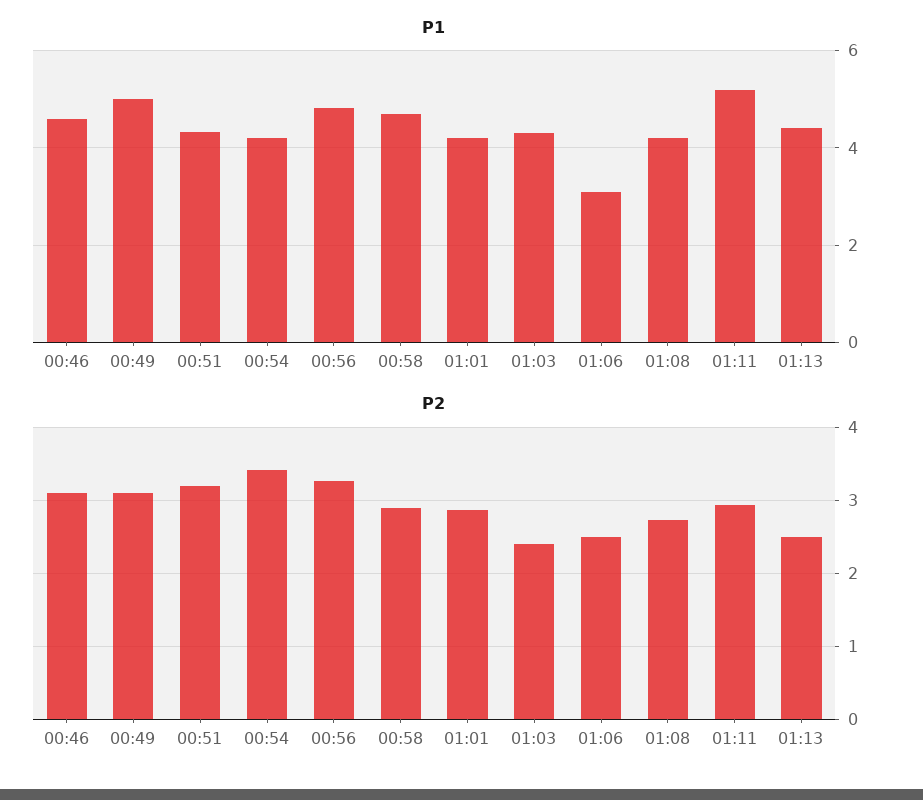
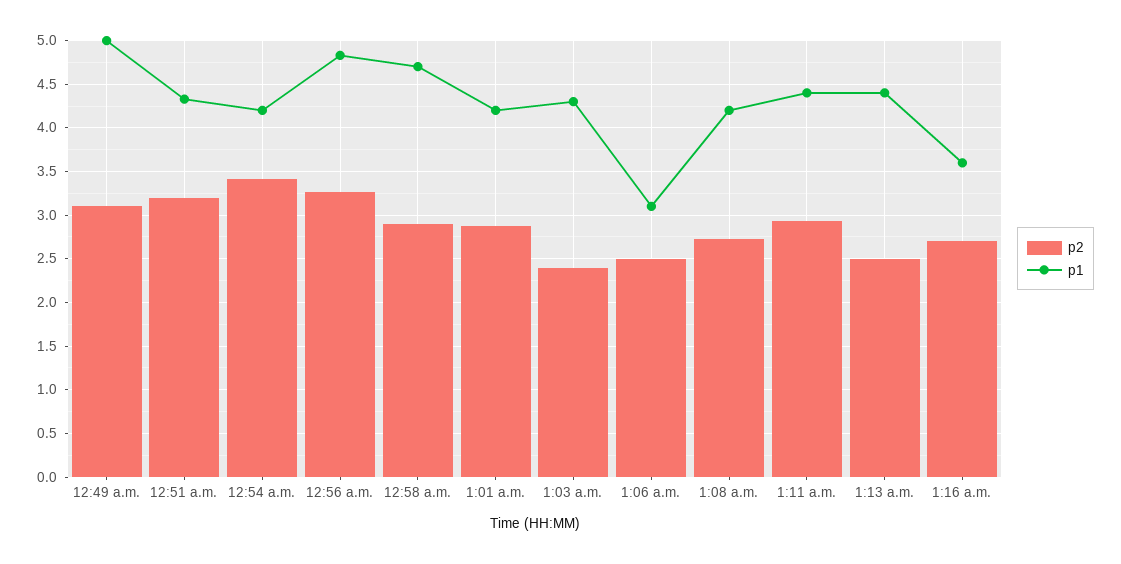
P1, 00:46: 4.6 -> none
P1, 01:11: 5.2 -> 4.4
P2, 00:46: 3.1 -> none
P2, 1:16 a.m.: none -> 2.7
P1, 1:16 a.m.: none -> 3.6

